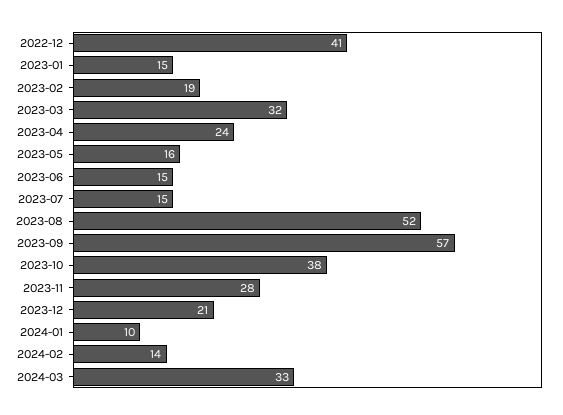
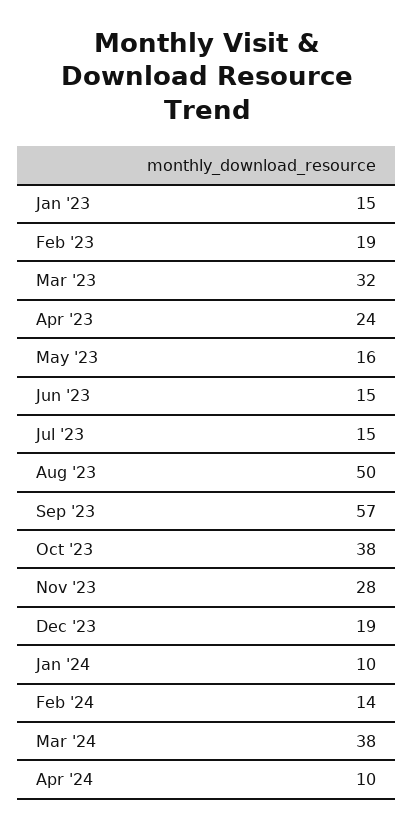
2022-12: 41 -> none
2023-08: 52 -> 50
2023-12: 21 -> 19
2024-03: 33 -> 38
Apr '24: none -> 10

